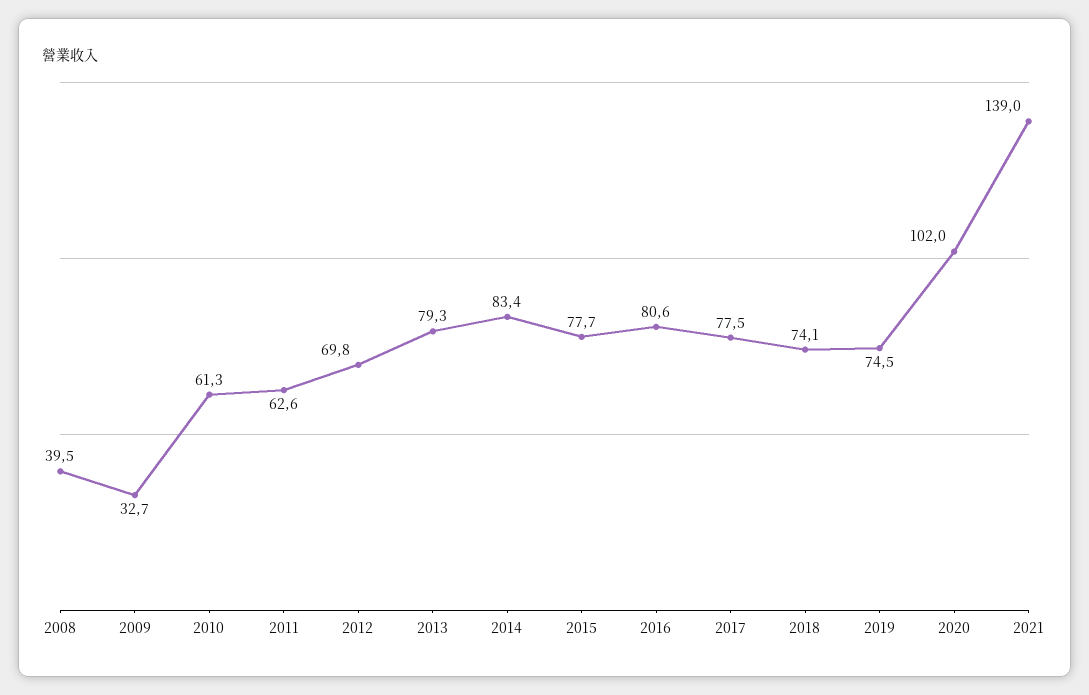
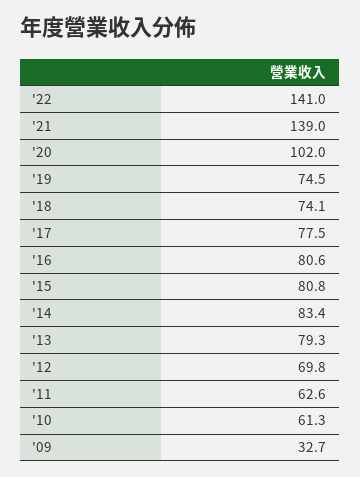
2008: 39.5 -> none
2015: 77.7 -> 80.8
'22: none -> 141

